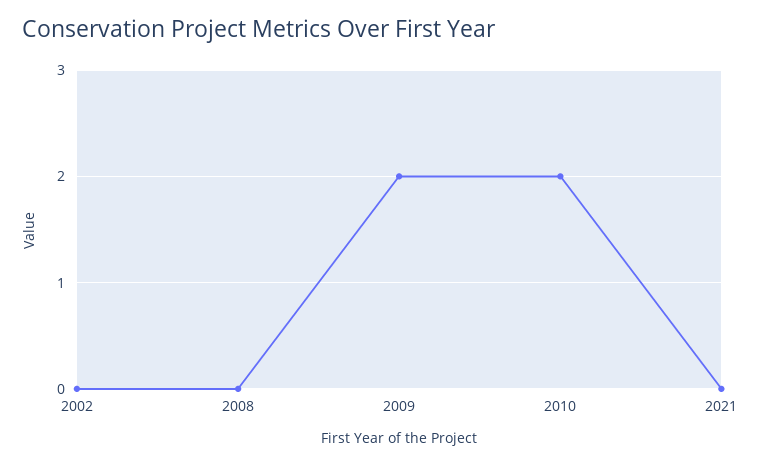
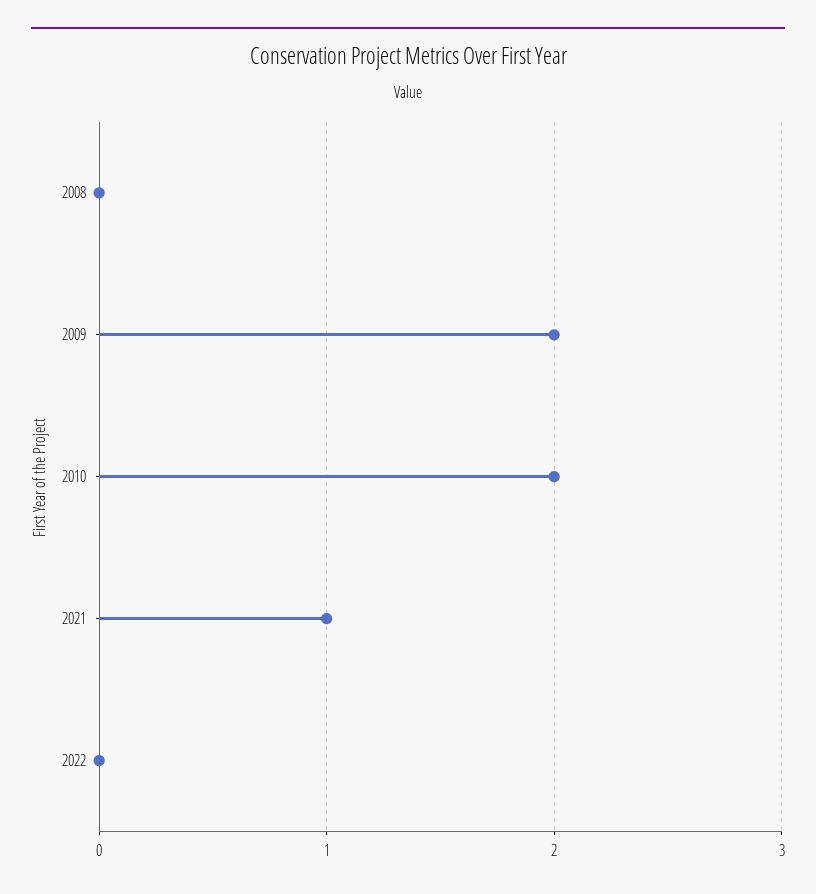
2002: 0 -> none
2021: 0 -> 1
2022: none -> 0

